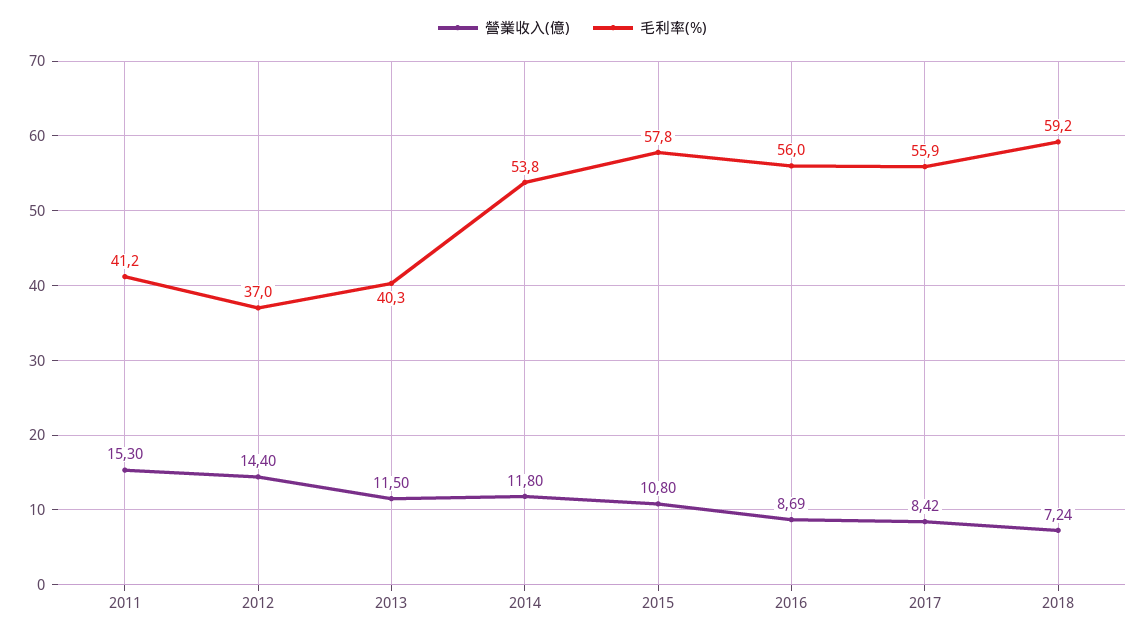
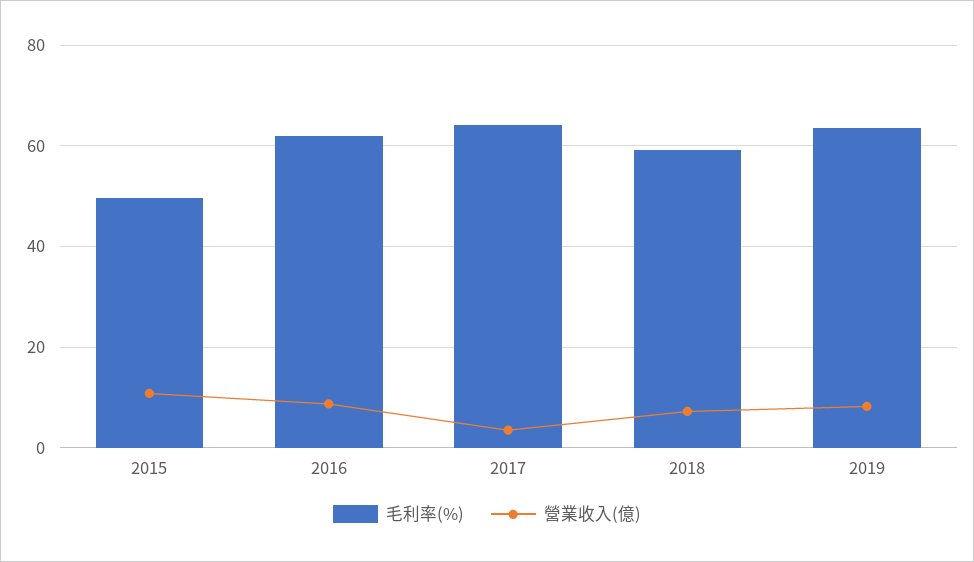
營業收入(億), 2011: 15.3 -> none
毛利率(%), 2011: 41.2 -> none
營業收入(億), 2012: 14.4 -> none
毛利率(%), 2012: 37 -> none
營業收入(億), 2013: 11.5 -> none
毛利率(%), 2013: 40.3 -> none
營業收入(億), 2014: 11.8 -> none
毛利率(%), 2014: 53.8 -> none
毛利率(%), 2015: 57.8 -> 50
毛利率(%), 2016: 56 -> 62
營業收入(億), 2017: 8.42 -> 4
毛利率(%), 2017: 55.9 -> 64
毛利率(%), 2019: none -> 64
營業收入(億), 2019: none -> 8

